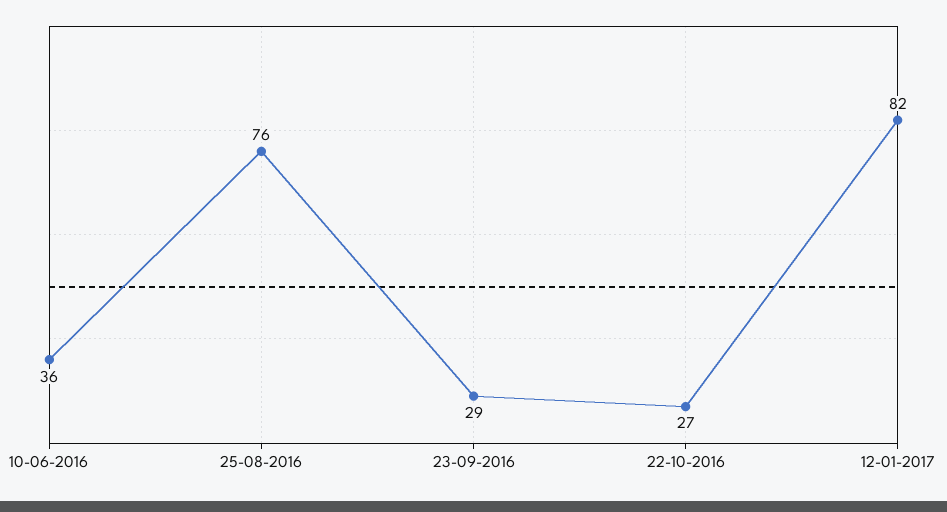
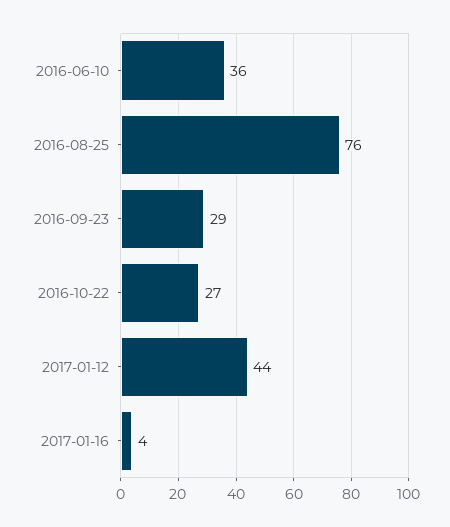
12-01-2017: 82 -> 44
2017-01-16: none -> 4

